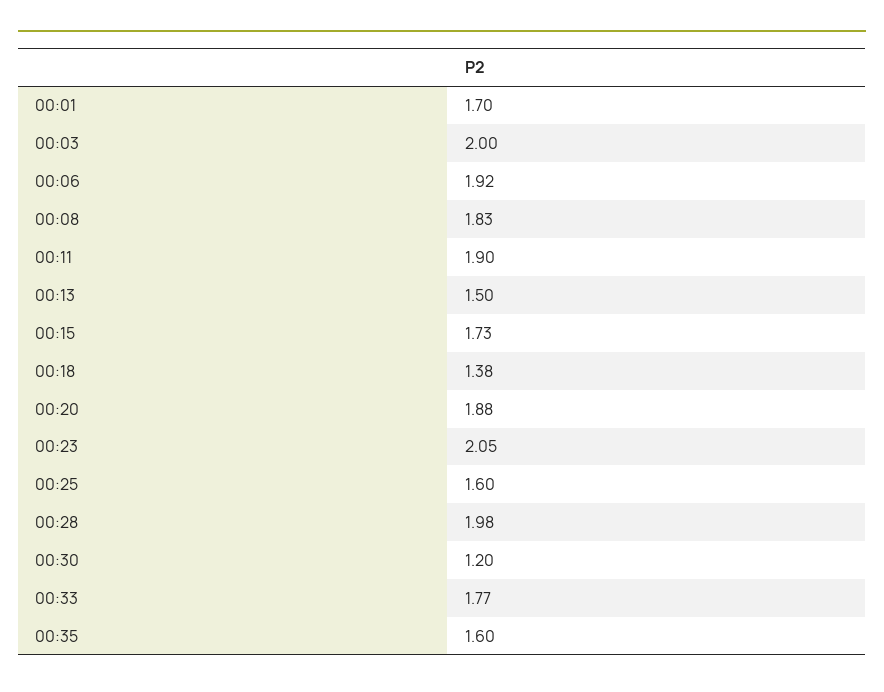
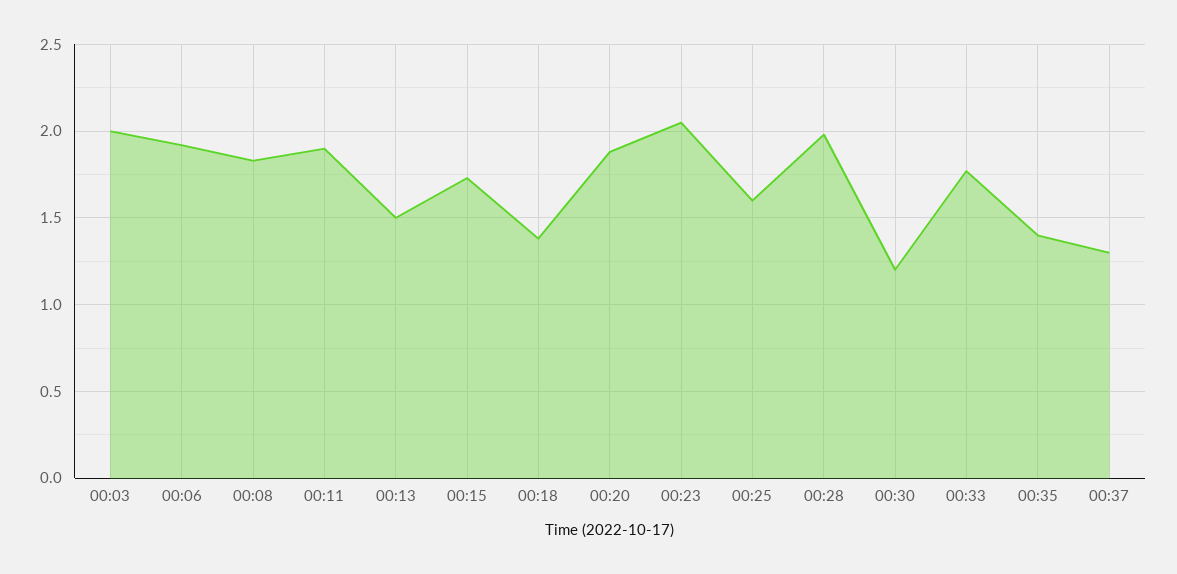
00:01: 1.7 -> none
00:35: 1.6 -> 1.4
00:37: none -> 1.3

